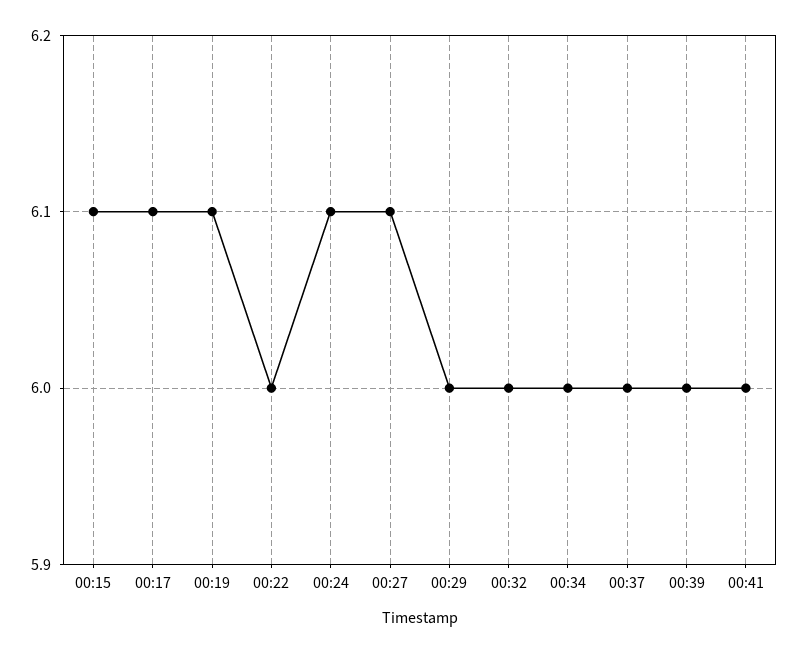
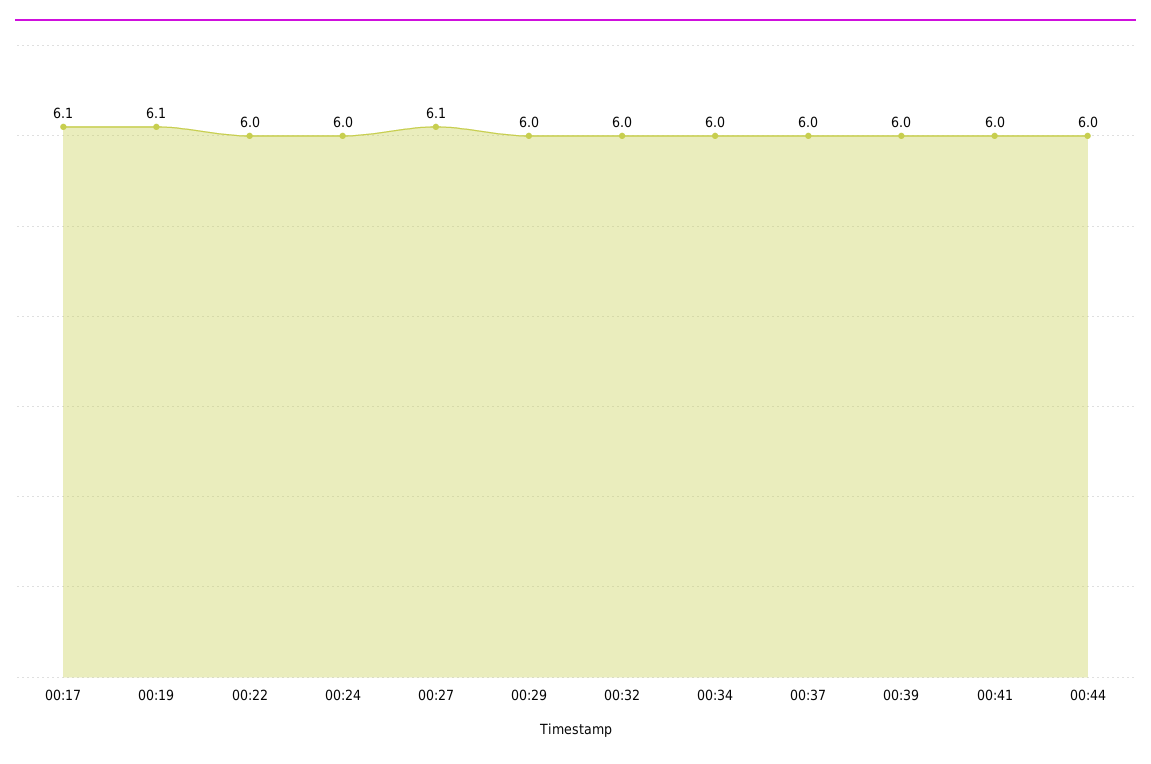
00:15: 6.1 -> none
00:24: 6.1 -> 6
00:44: none -> 6

